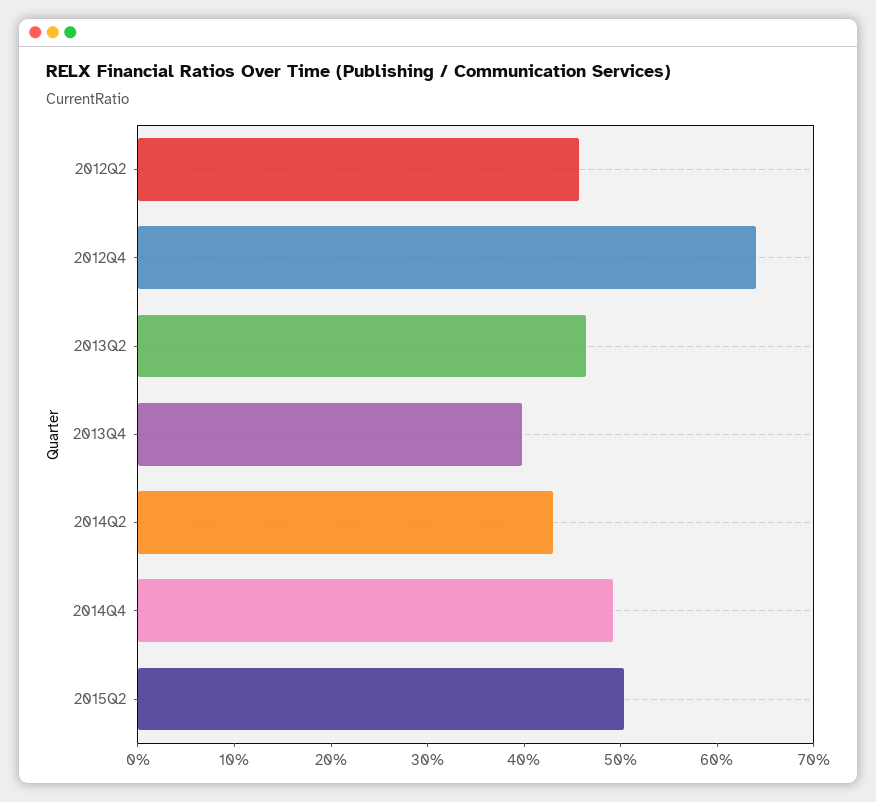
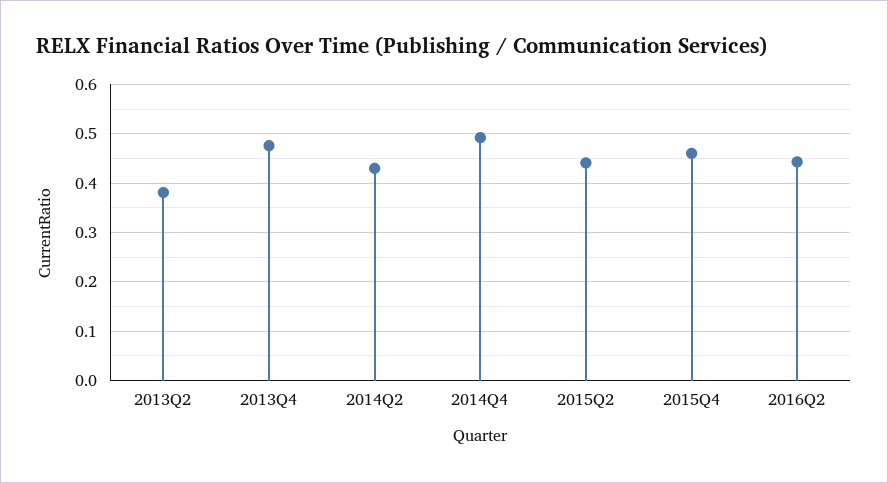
2012Q2: 0.46 -> none
2012Q4: 0.64 -> none
2013Q2: 0.46 -> 0.38
2013Q4: 0.4 -> 0.48
2015Q2: 0.5 -> 0.44
2015Q4: none -> 0.46
2016Q2: none -> 0.44

